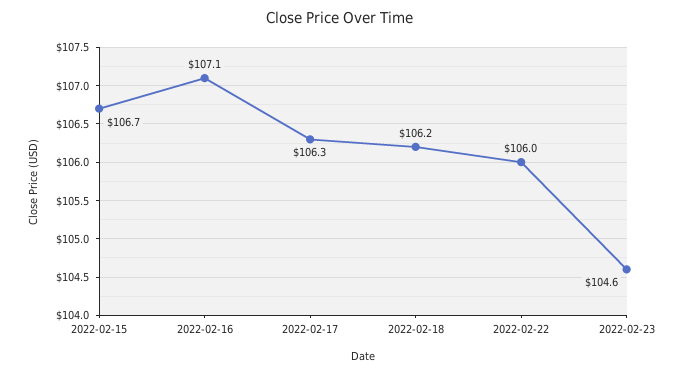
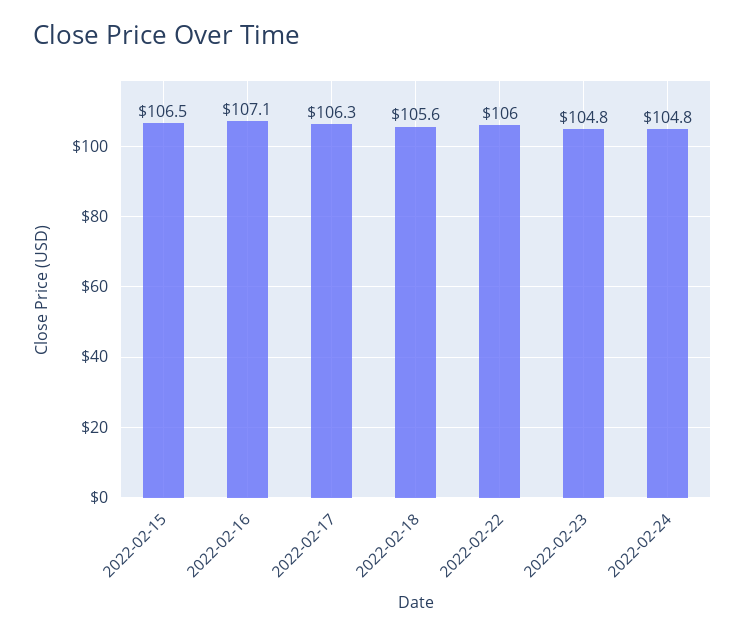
2022-02-15: 106.7 -> 106.5
2022-02-18: 106.2 -> 105.6
2022-02-23: 104.6 -> 104.8
2022-02-24: none -> 104.8

